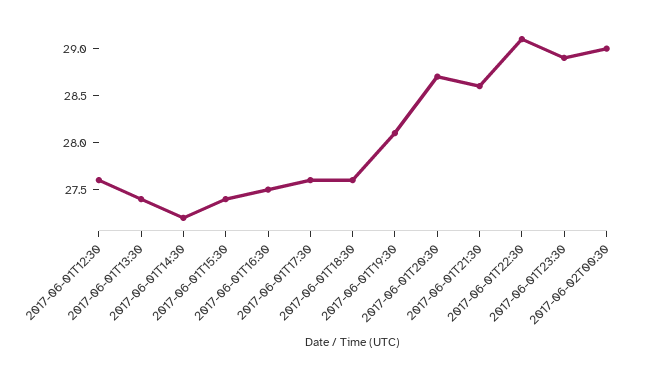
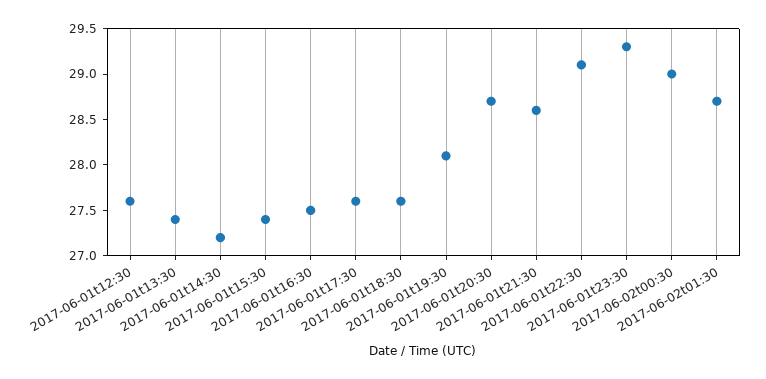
2017-06-01T23:30: 28.9 -> 29.3
2017-06-02t01:30: none -> 28.7

